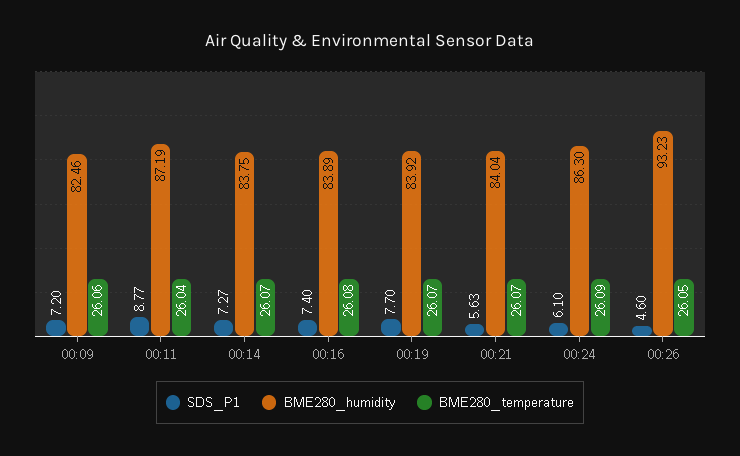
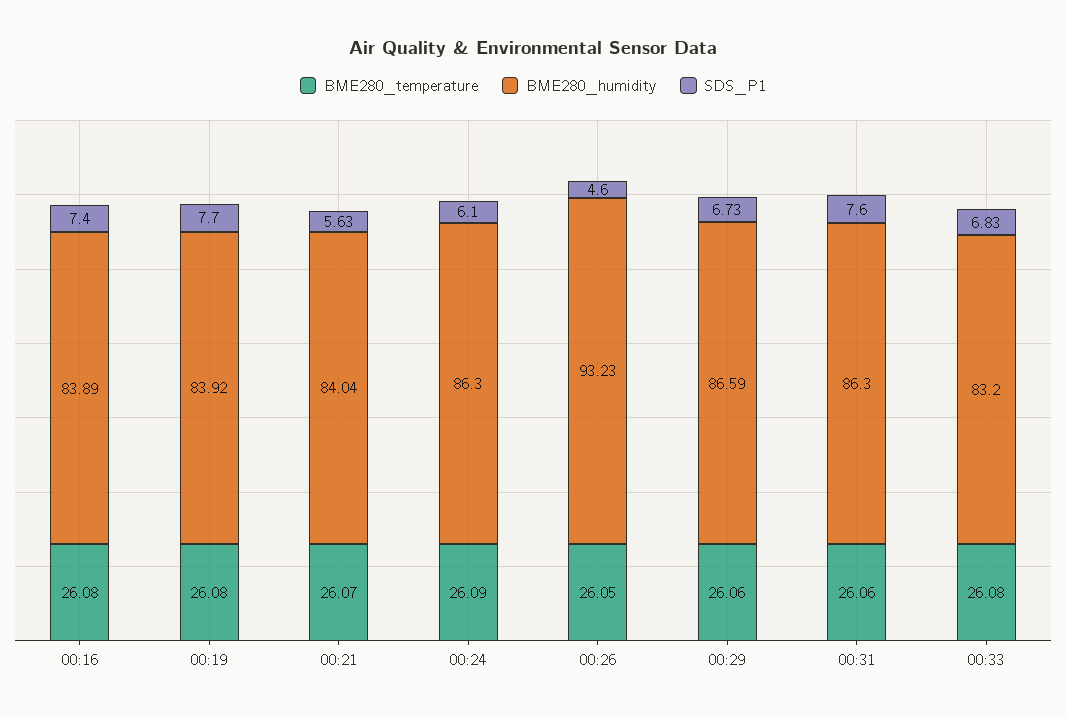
SDS_P1, 00:09: 7.2 -> none
BME280_humidity, 00:09: 82.46 -> none
BME280_temperature, 00:09: 26.06 -> none
SDS_P1, 00:11: 8.77 -> none
BME280_humidity, 00:11: 87.19 -> none
BME280_temperature, 00:11: 26.04 -> none
SDS_P1, 00:14: 7.27 -> none
BME280_humidity, 00:14: 83.75 -> none
BME280_temperature, 00:14: 26.07 -> none
BME280_temperature, 00:19: 26.07 -> 26.08
BME280_temperature, 00:29: none -> 26.06
BME280_humidity, 00:29: none -> 86.59
SDS_P1, 00:29: none -> 6.73
BME280_temperature, 00:31: none -> 26.06
BME280_humidity, 00:31: none -> 86.3
SDS_P1, 00:31: none -> 7.6
BME280_temperature, 00:33: none -> 26.08
BME280_humidity, 00:33: none -> 83.2
SDS_P1, 00:33: none -> 6.83

